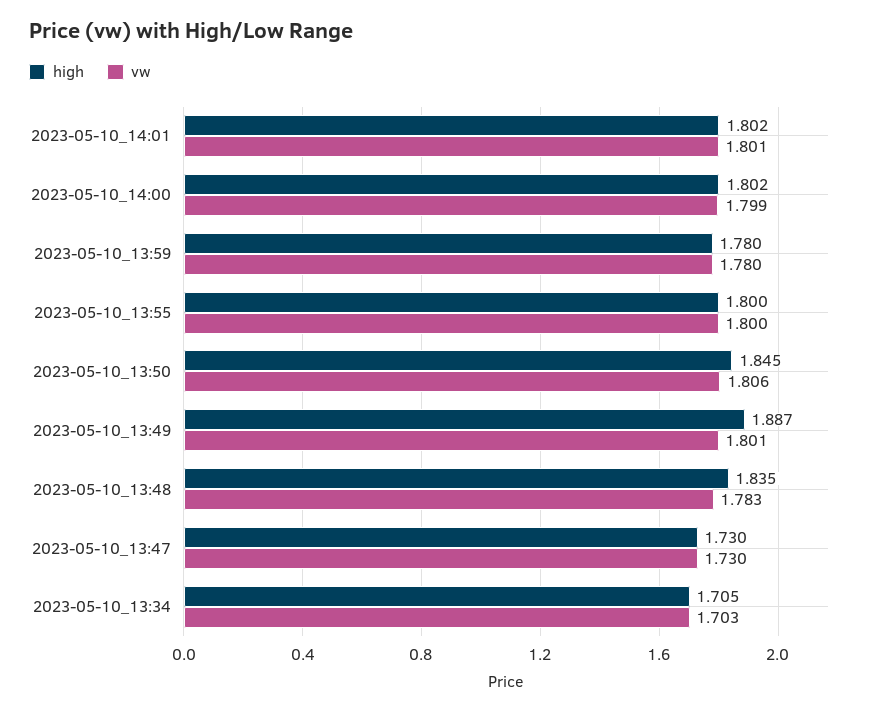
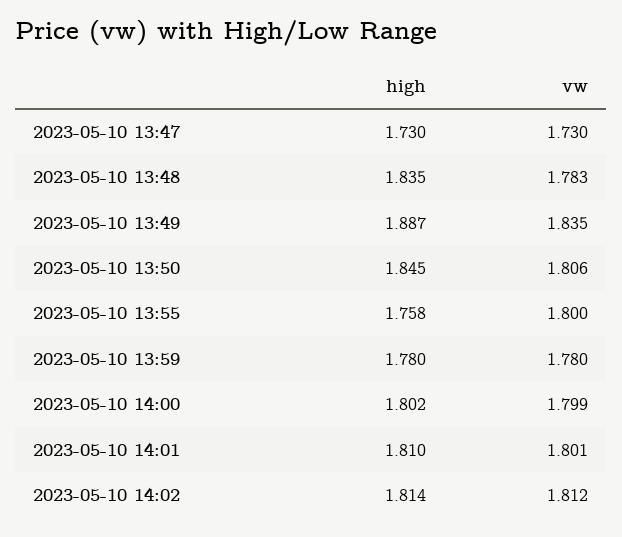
high, 2023-05-10_14:01: 1.802 -> 1.81
high, 2023-05-10_13:55: 1.8 -> 1.758
vw, 2023-05-10_13:49: 1.801 -> 1.835
high, 2023-05-10_13:34: 1.705 -> none
vw, 2023-05-10_13:34: 1.703 -> none
high, 2023-05-10 14:02: none -> 1.814
vw, 2023-05-10 14:02: none -> 1.812

